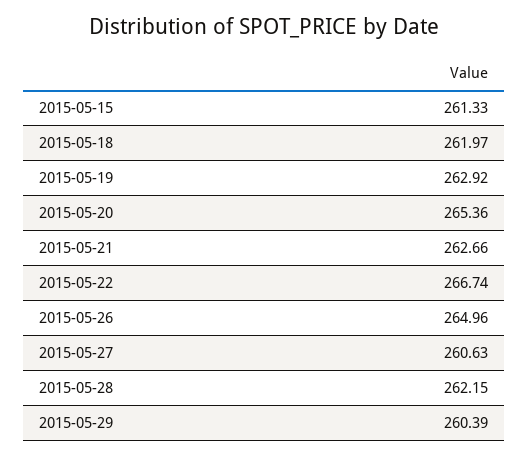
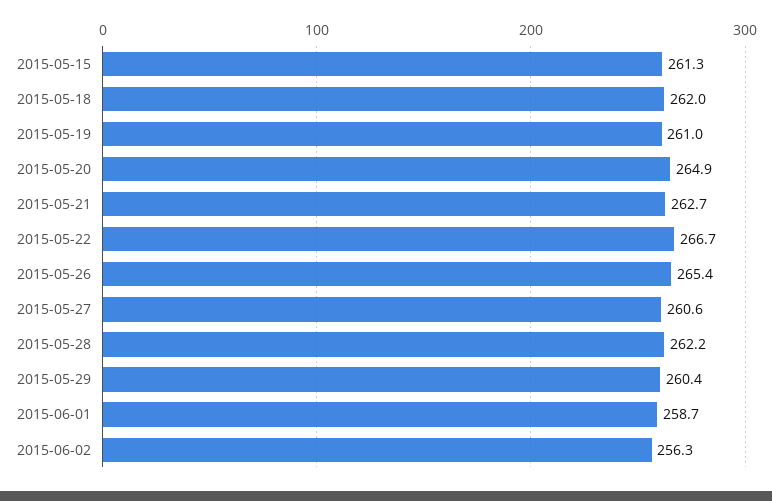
2015-05-19: 262.92 -> 261
2015-05-20: 265.36 -> 264.9
2015-05-26: 264.96 -> 265.4
2015-06-01: none -> 258.7
2015-06-02: none -> 256.3

